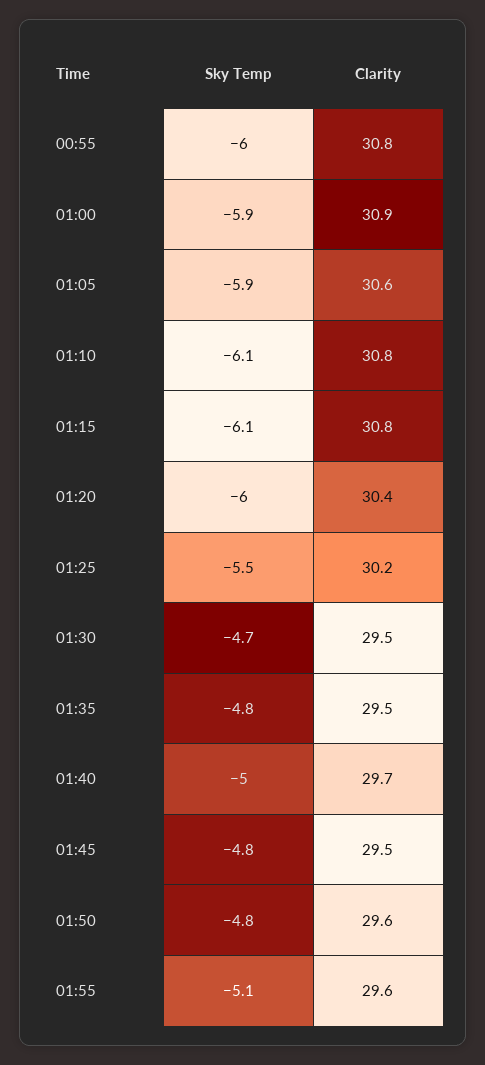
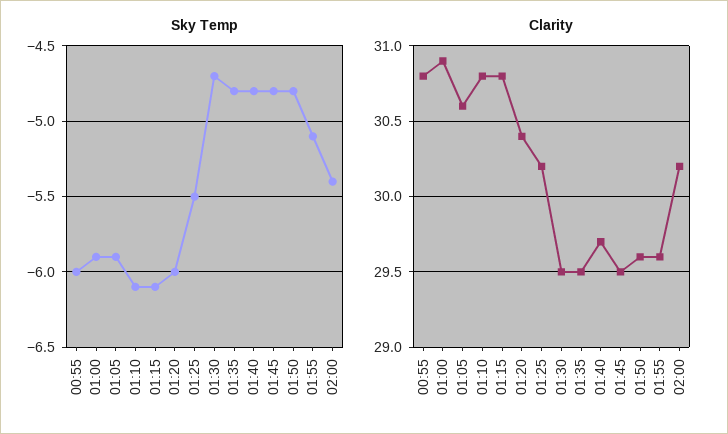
Sky Temp, 01:40: -5 -> -4.8
Sky Temp, 02:00: none -> -5.4
Clarity, 02:00: none -> 30.2

